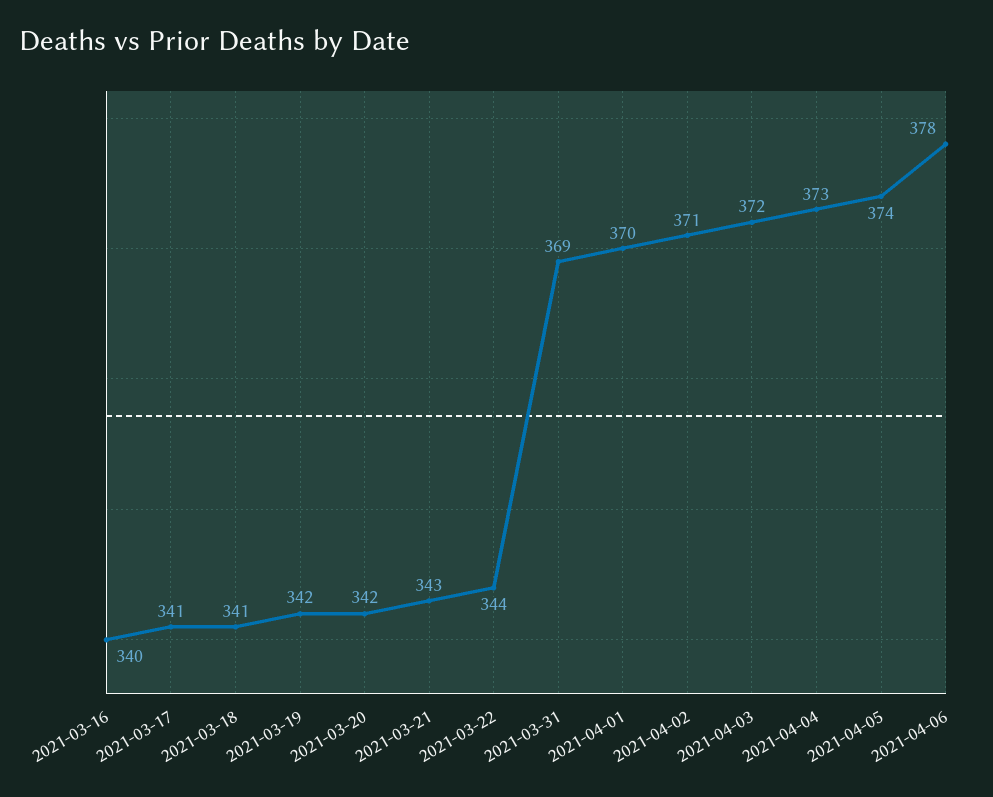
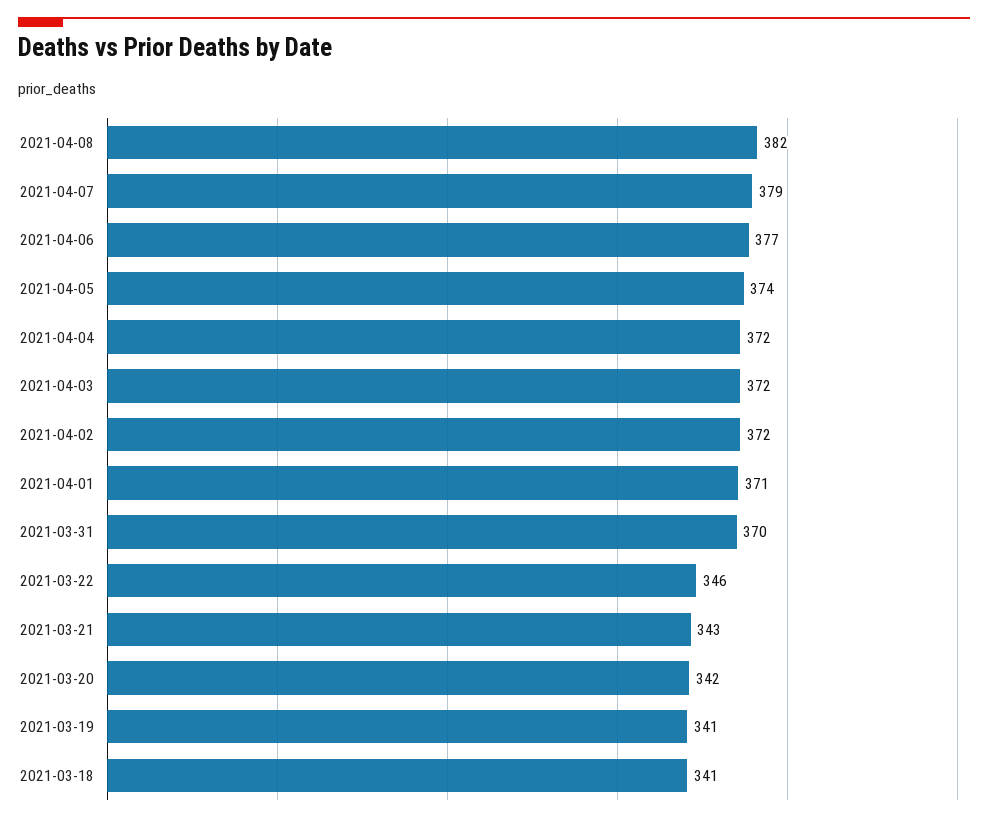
2021-03-16: 340 -> none
2021-03-17: 341 -> none
2021-03-19: 342 -> 341
2021-03-22: 344 -> 346
2021-03-31: 369 -> 370
2021-04-01: 370 -> 371
2021-04-02: 371 -> 372
2021-04-04: 373 -> 372
2021-04-06: 378 -> 377
2021-04-08: none -> 382
2021-04-07: none -> 379

